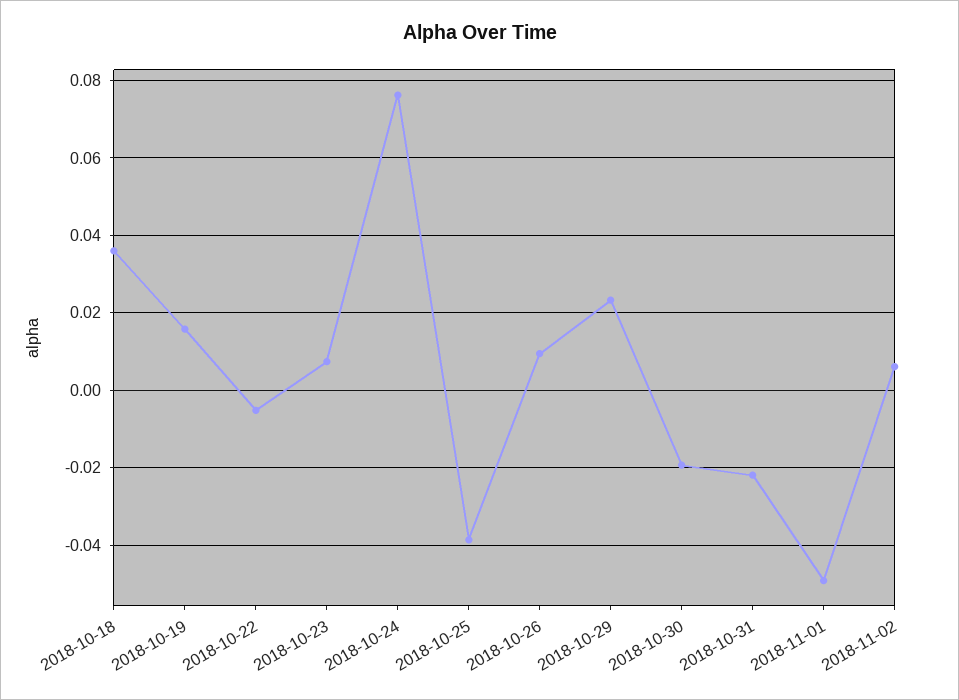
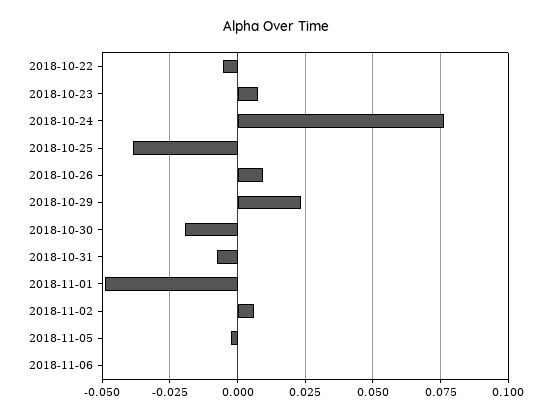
2018-10-18: 0.036 -> none
2018-10-19: 0.016 -> none
2018-10-31: -0.022 -> -0.0075
2018-11-05: none -> -0.0025
2018-11-06: none -> 0

